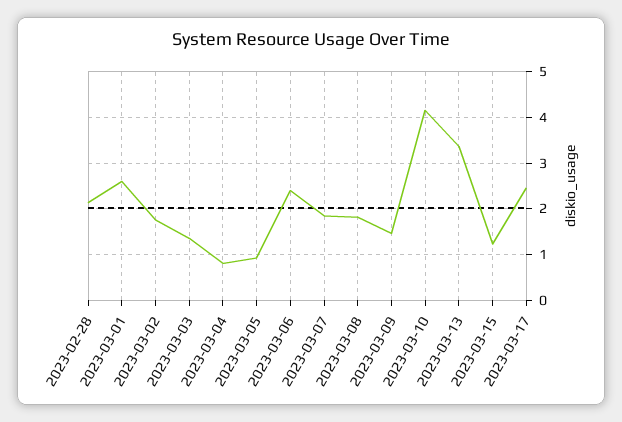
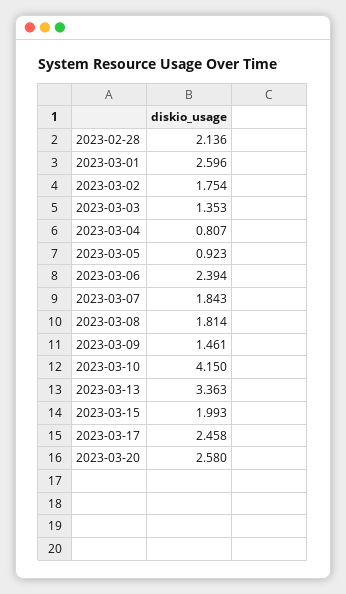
2023-03-15: 1.2 -> 1.993
2023-03-20: none -> 2.58

